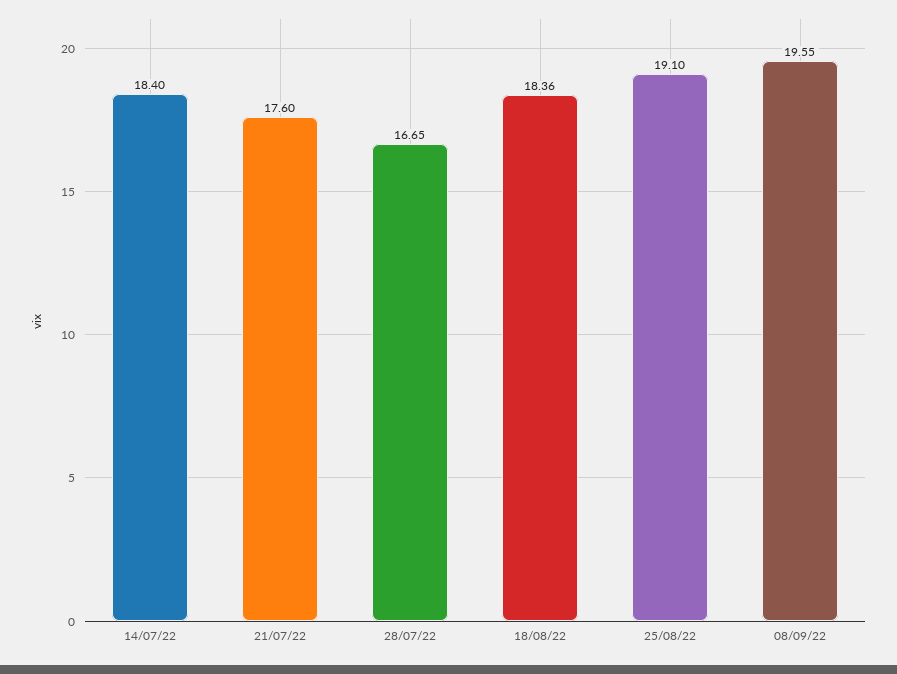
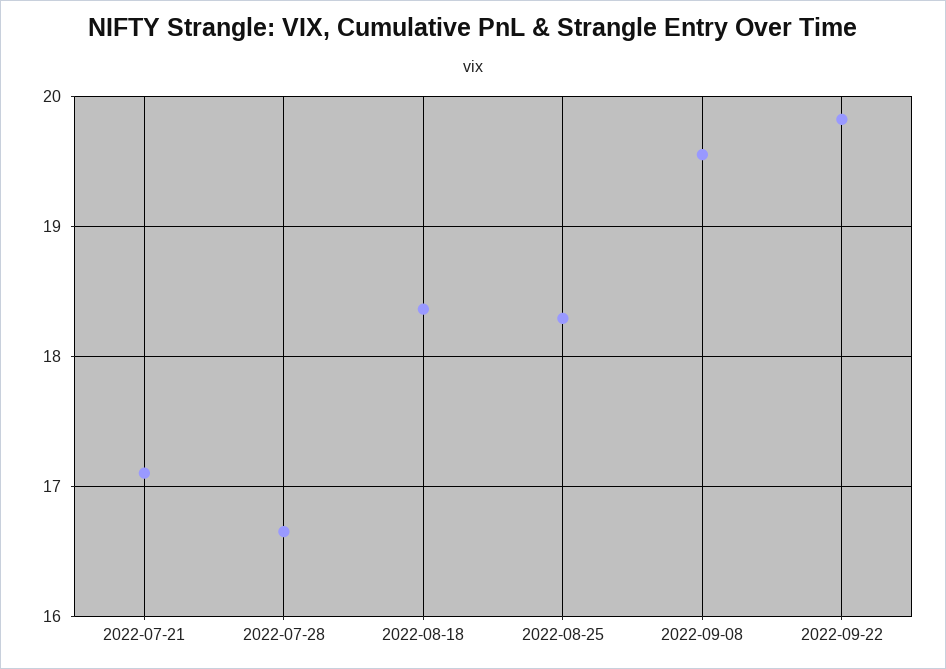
14/07/22: 18.4 -> none
21/07/22: 17.6 -> 17.1
25/08/22: 19.1 -> 18.3
2022-09-22: none -> 19.8

